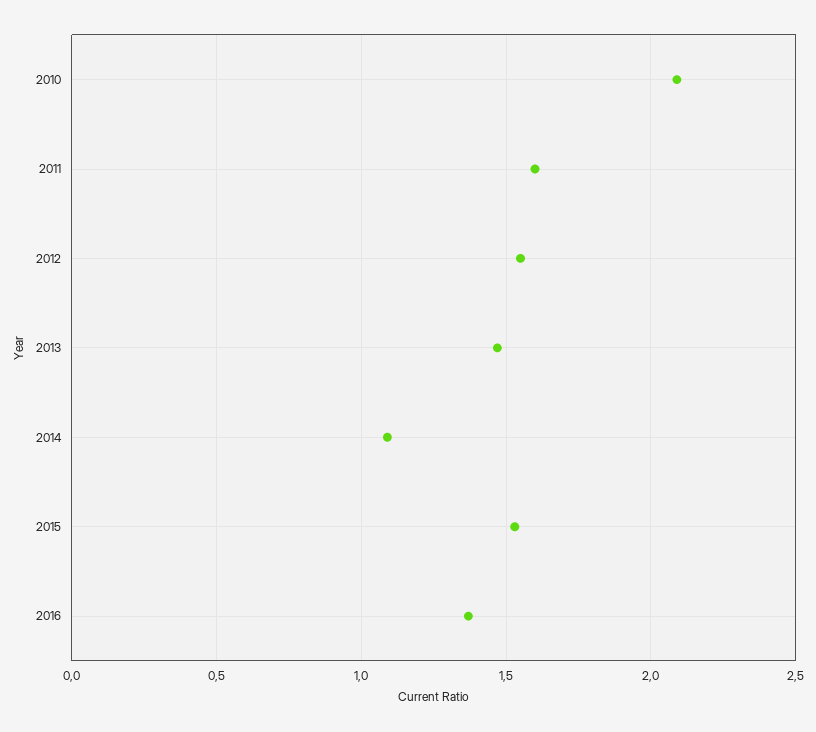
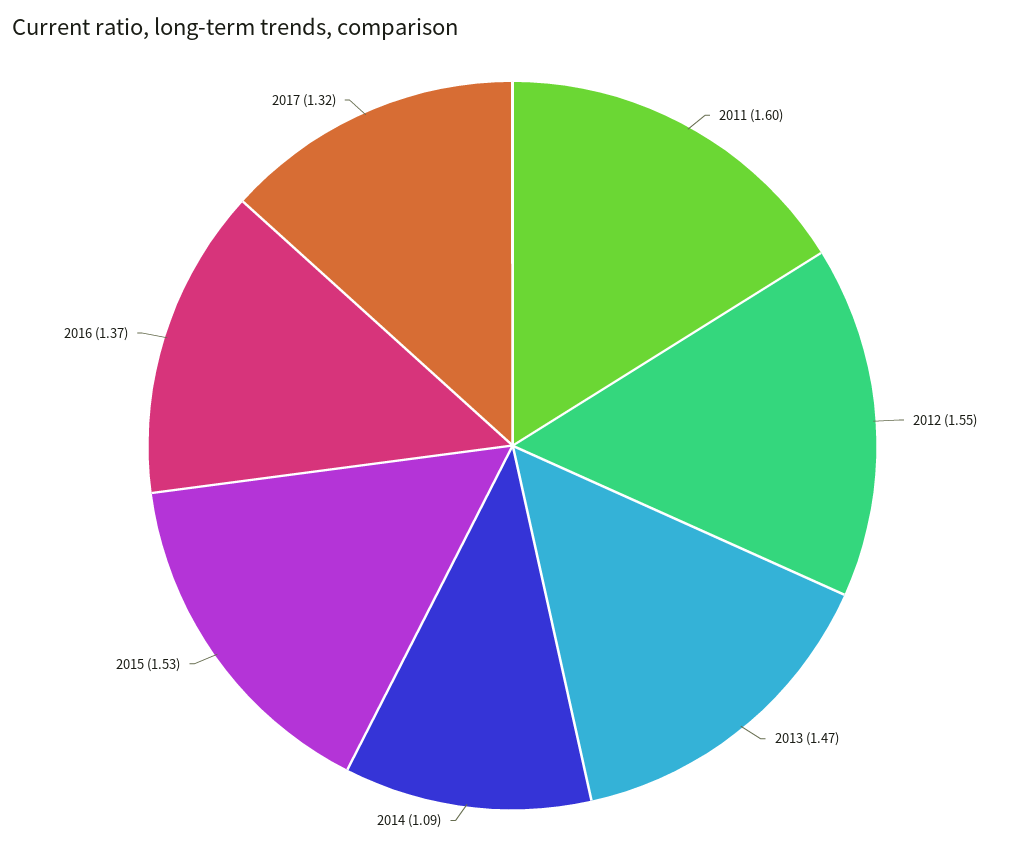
2010: 2.1 -> none
2017: none -> 1.32

